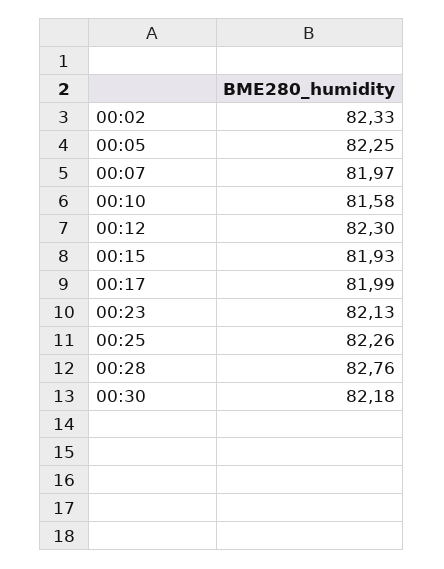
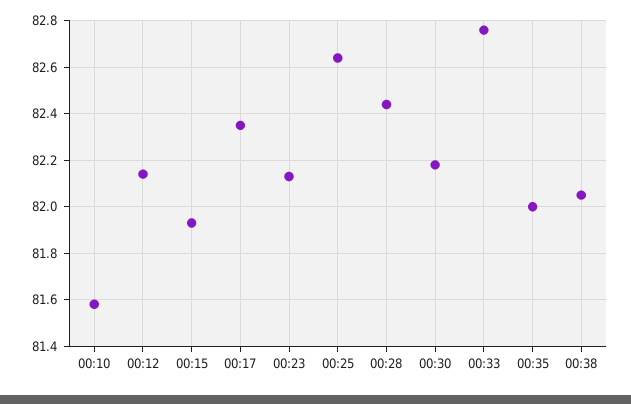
00:02: 82.33 -> none
00:05: 82.25 -> none
00:07: 81.97 -> none
00:12: 82.3 -> 82.15
00:17: 81.99 -> 82.35
00:25: 82.26 -> 82.65
00:28: 82.76 -> 82.45
00:33: none -> 82.75
00:35: none -> 82
00:38: none -> 82.05

